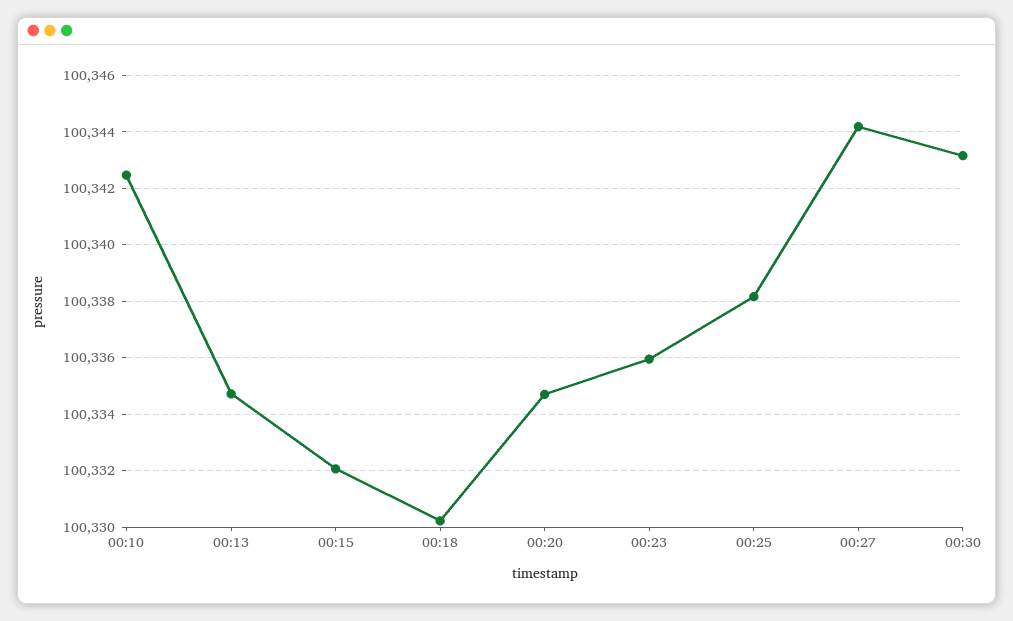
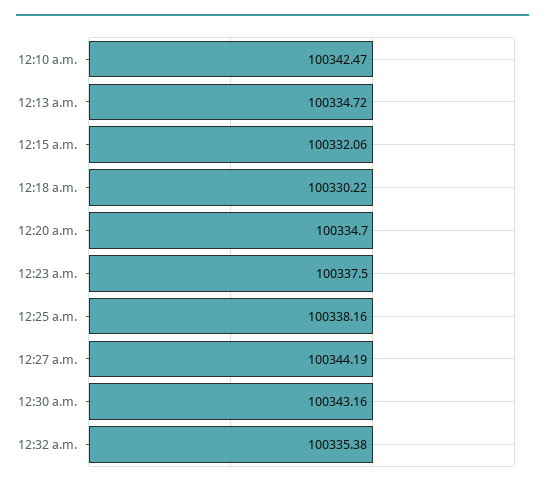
00:23: 100336 -> 100337.5
12:32 a.m.: none -> 100335.38

